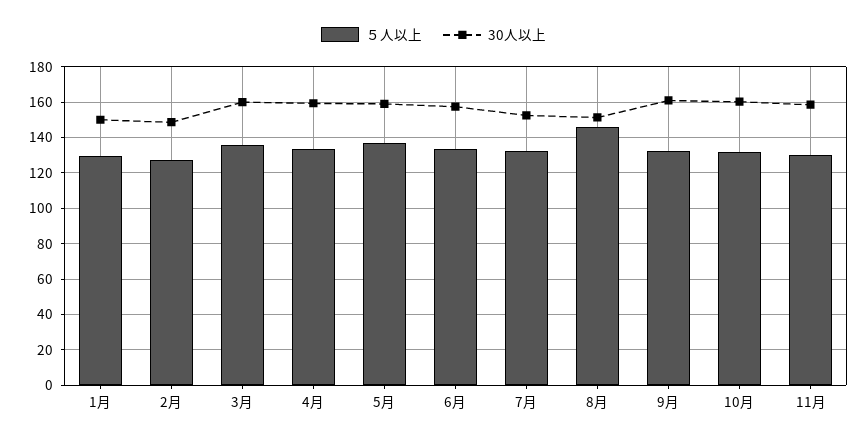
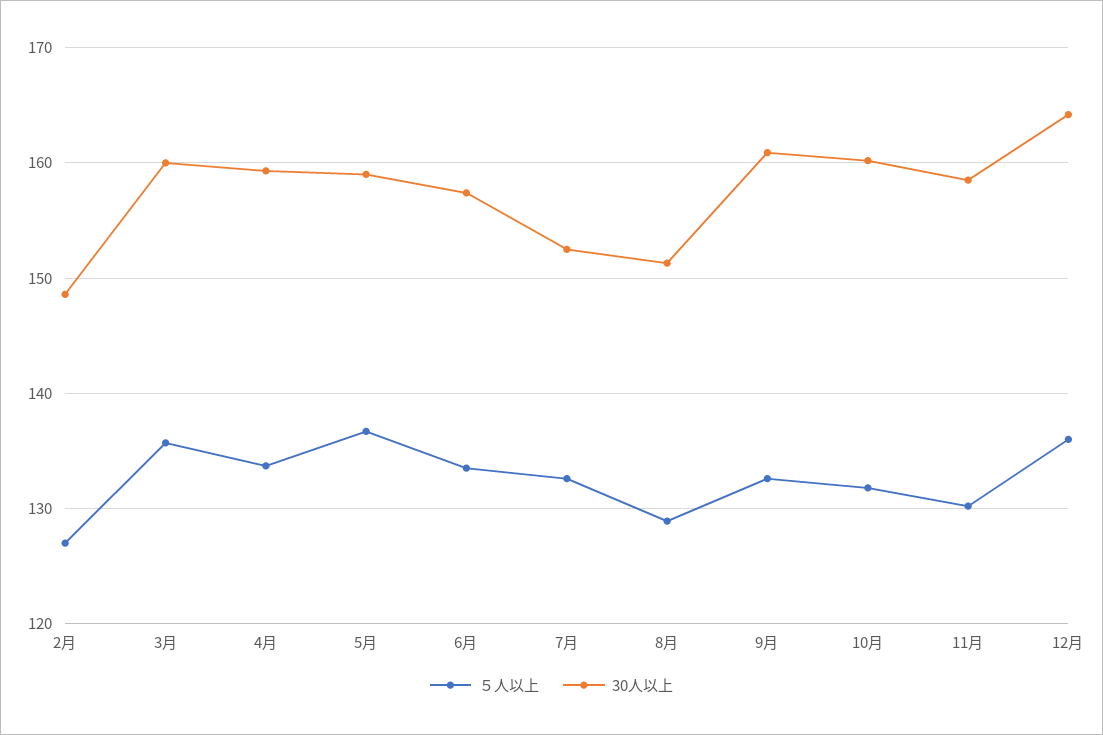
５人以上, 1月: 130 -> none
30人以上, 1月: 150 -> none
５人以上, 8月: 145 -> 129
５人以上, 12月: none -> 136
30人以上, 12月: none -> 164

